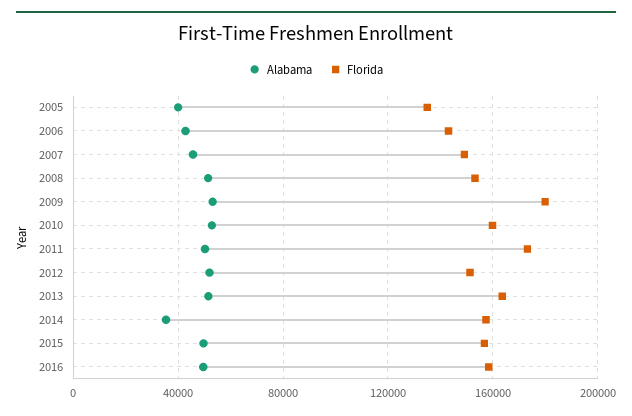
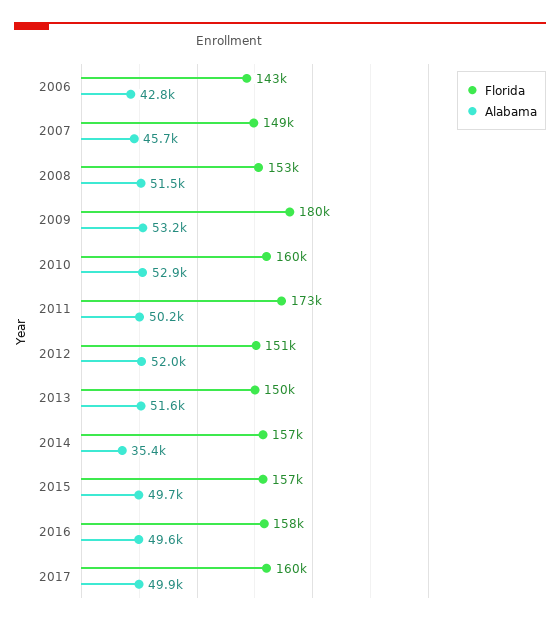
Alabama, 2005: 40000 -> none
Florida, 2005: 135000 -> none
Florida, 2013: 165000 -> 150000
Florida, 2017: none -> 160000
Alabama, 2017: none -> 49900

